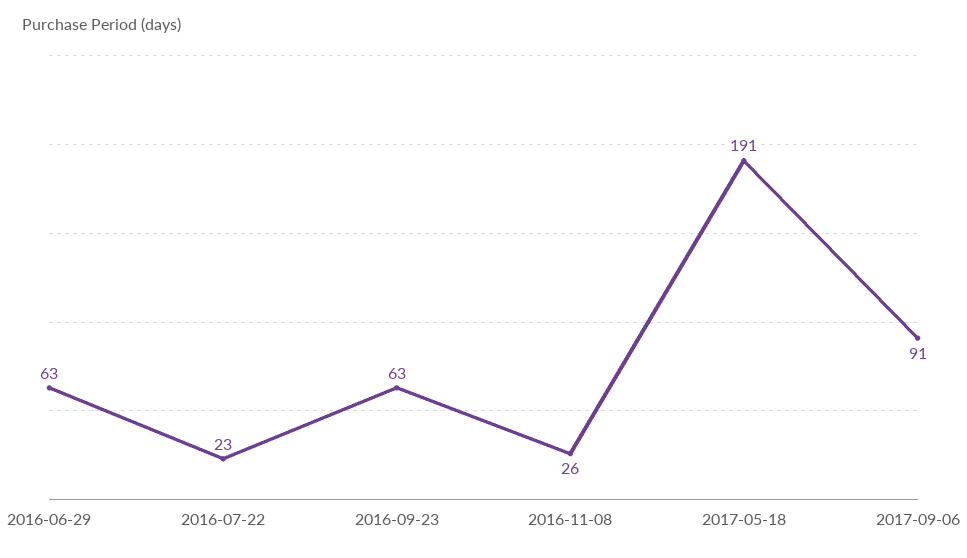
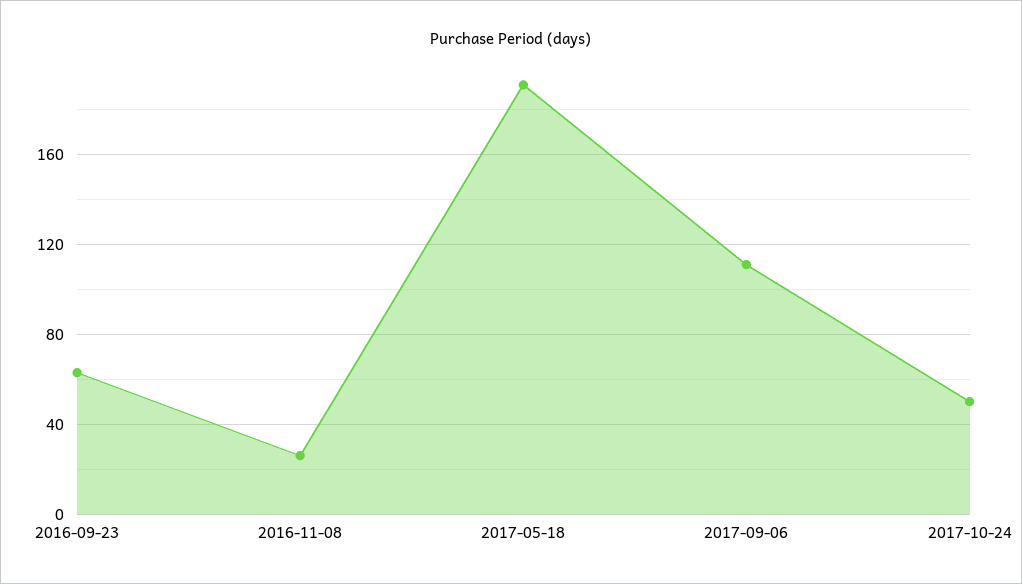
2016-06-29: 63 -> none
2016-07-22: 23 -> none
2017-09-06: 91 -> 110
2017-10-24: none -> 50

